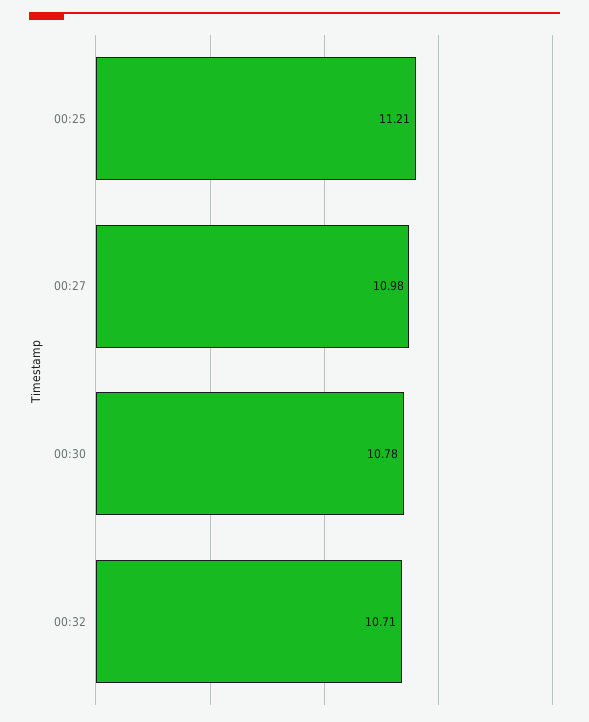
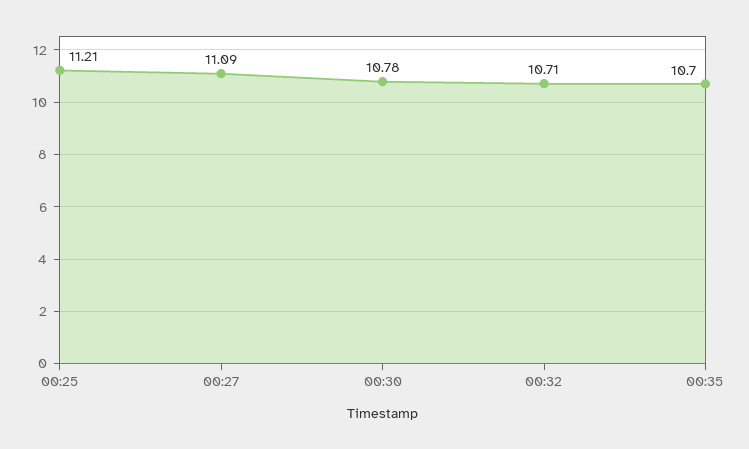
00:27: 10.98 -> 11.09
00:35: none -> 10.7

